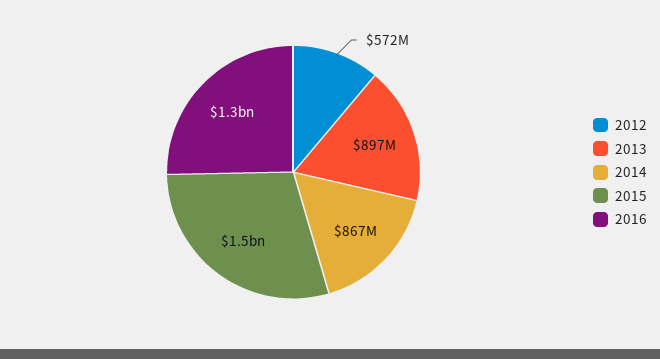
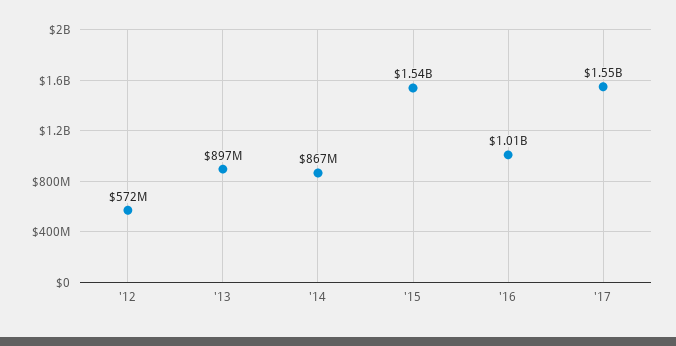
2016: 1300000000 -> 1010000000
'17: none -> 1550000000

